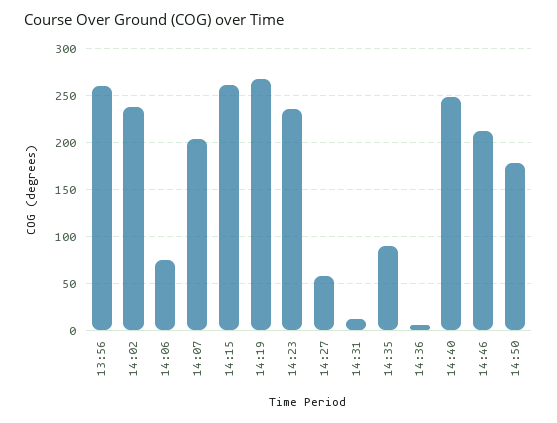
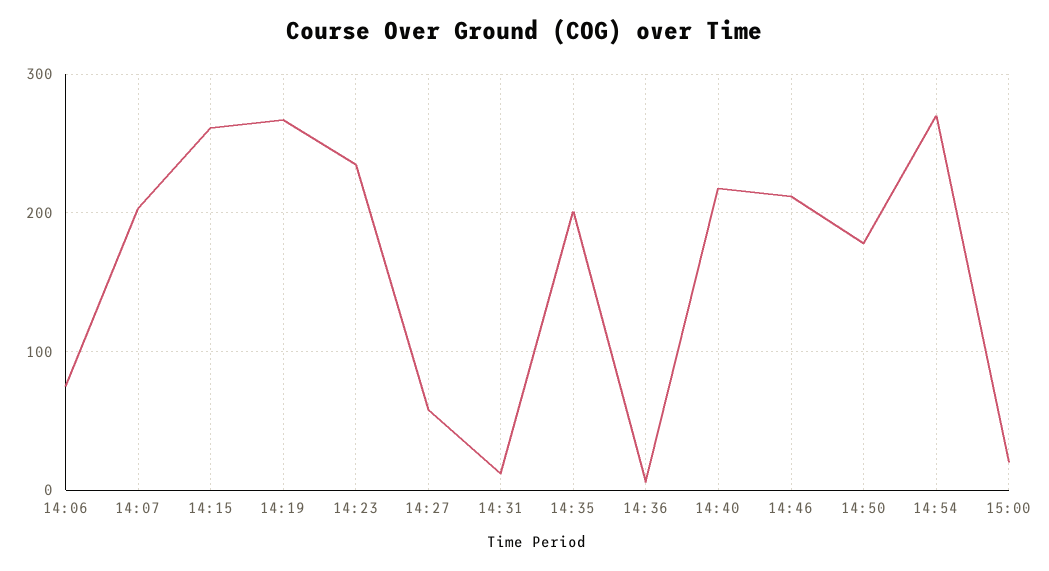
13:56: 260 -> none
14:02: 240 -> none
14:35: 90 -> 200
14:40: 250 -> 220
14:54: none -> 270
15:00: none -> 20

